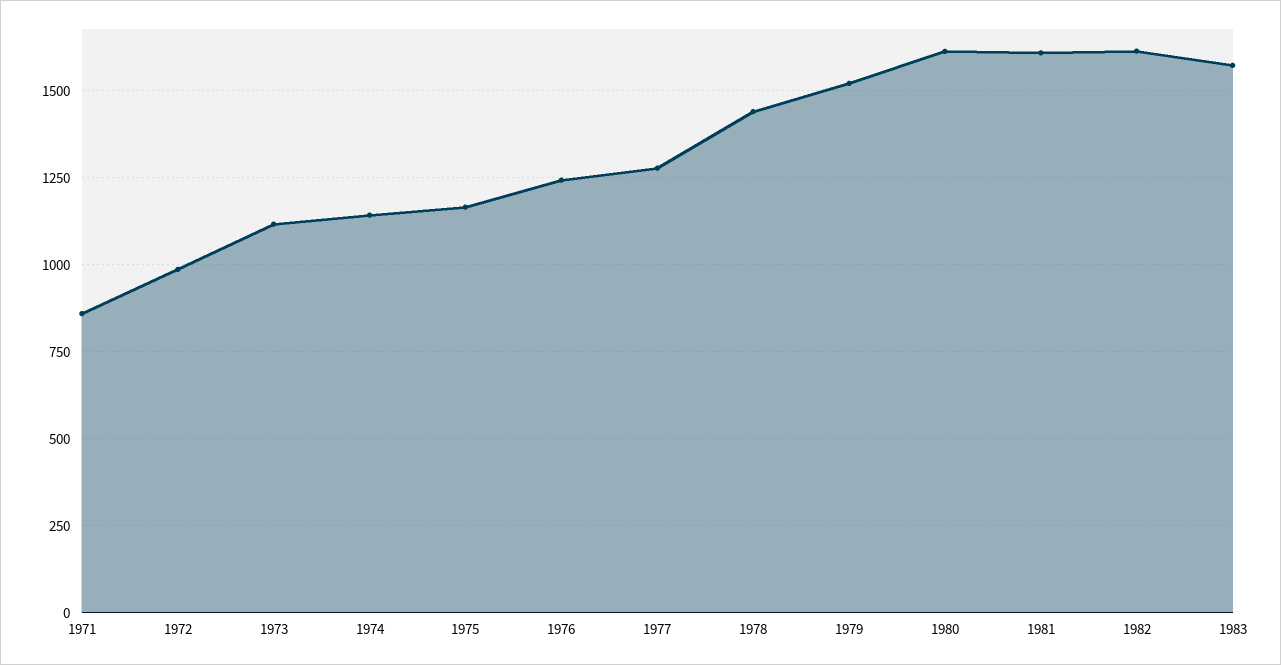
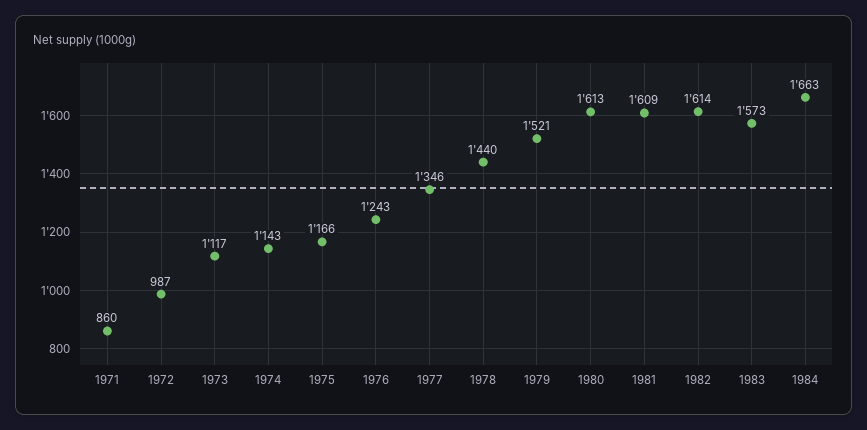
1977: 1275 -> 1346
1984: none -> 1663

